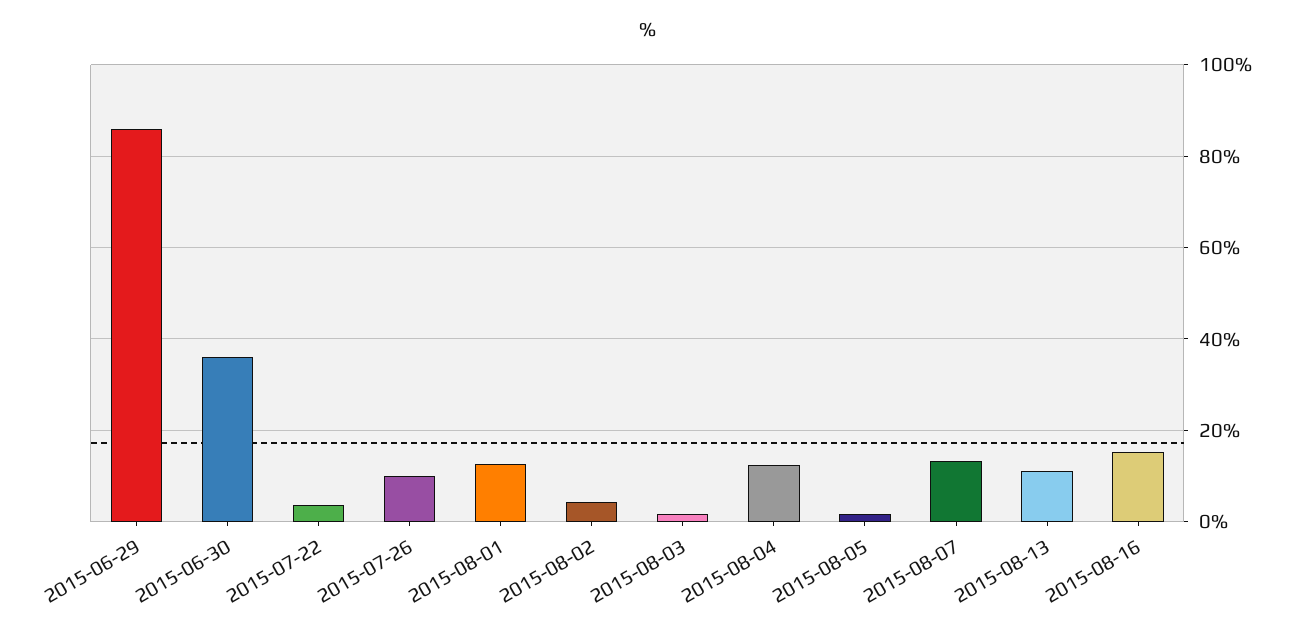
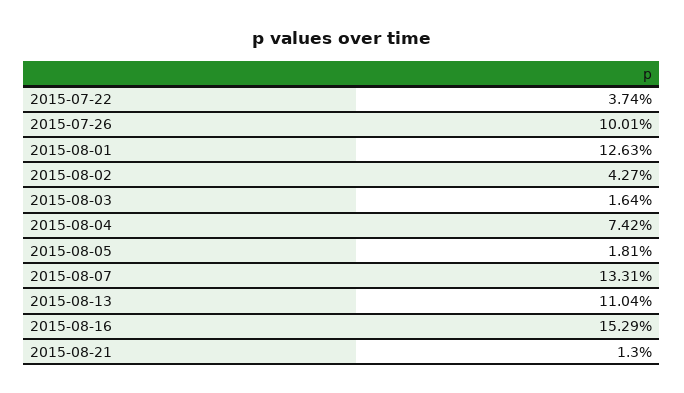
2015-06-29: 86 -> none
2015-06-30: 36 -> none
2015-08-04: 12 -> 7.42
2015-08-21: none -> 1.3

